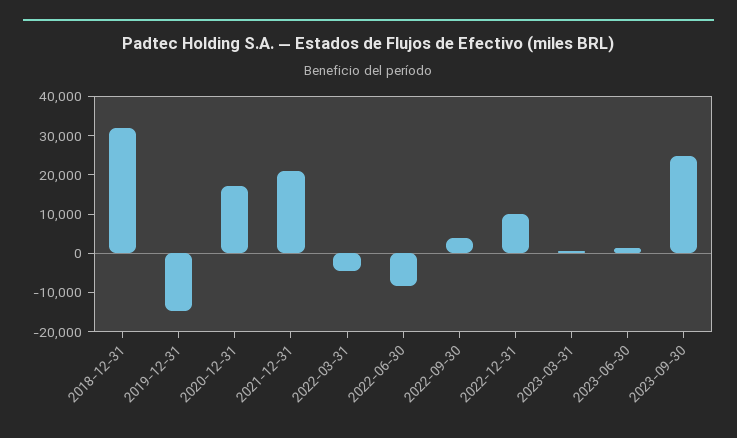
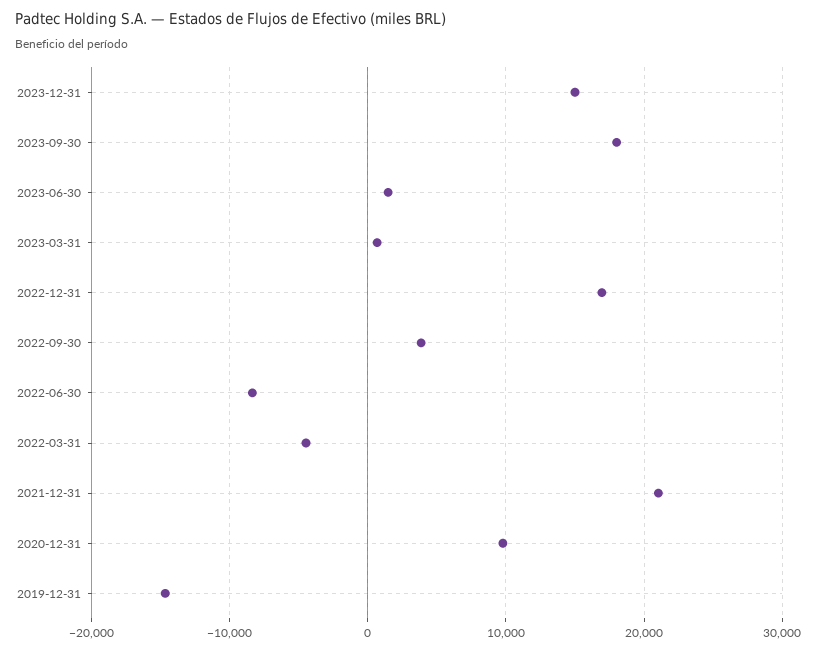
2018-12-31: 32500 -> none
2020-12-31: 17500 -> 10000
2022-12-31: 10000 -> 17000
2023-09-30: 25000 -> 18000
2023-12-31: none -> 15000

